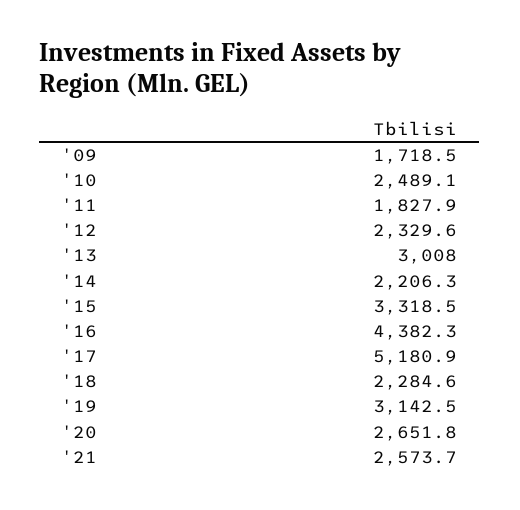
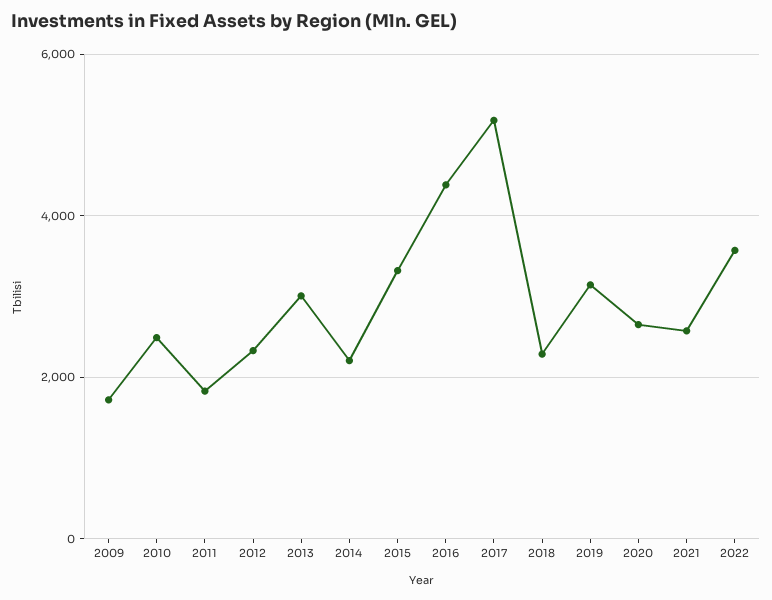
2022: none -> 3600

